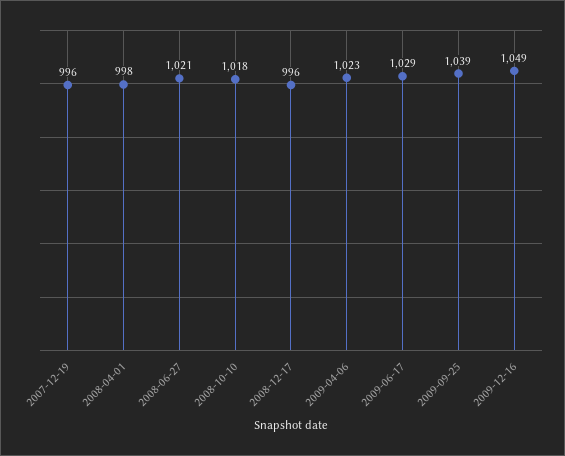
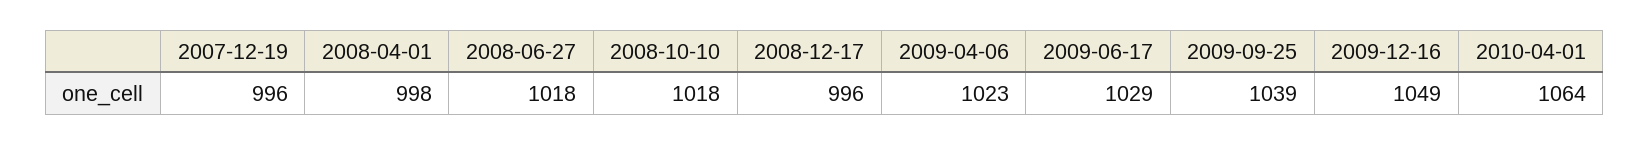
2008-06-27: 1021 -> 1018
2010-04-01: none -> 1064

